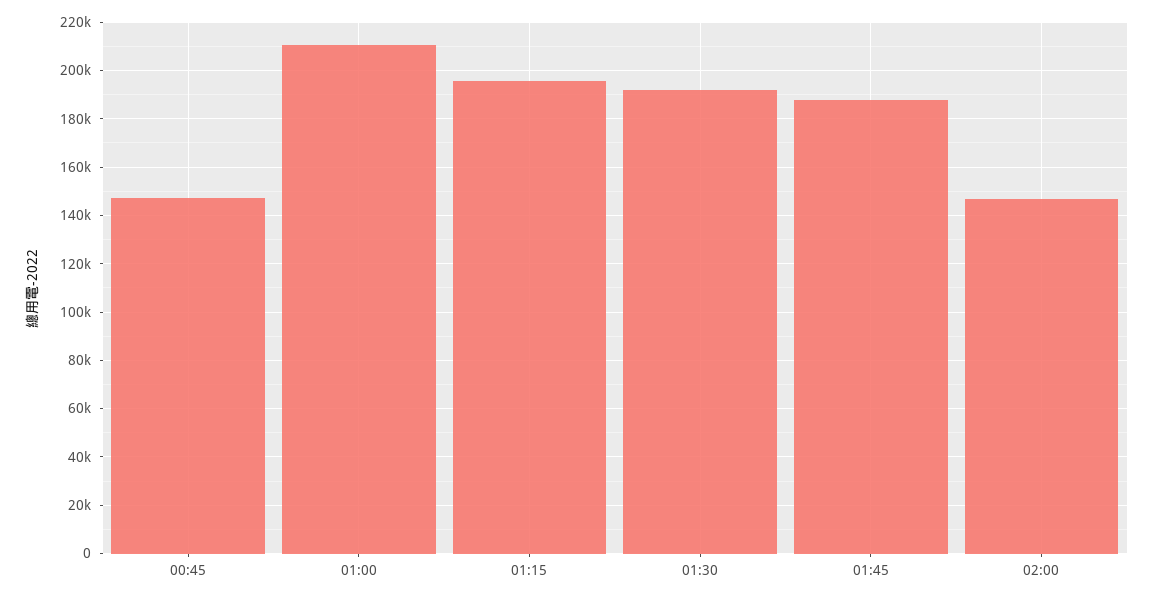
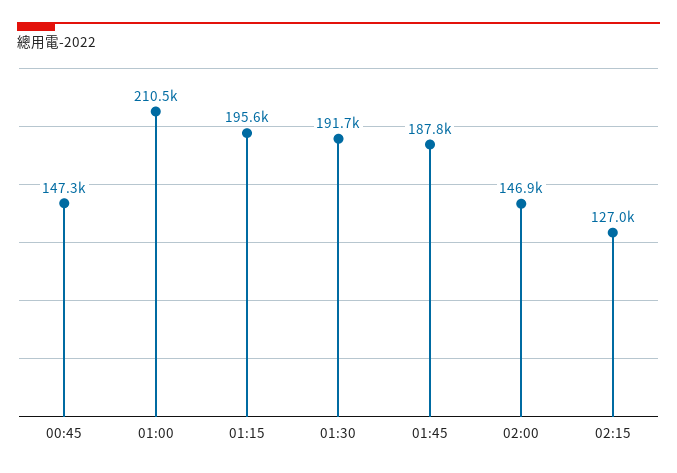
02:15: none -> 127000

